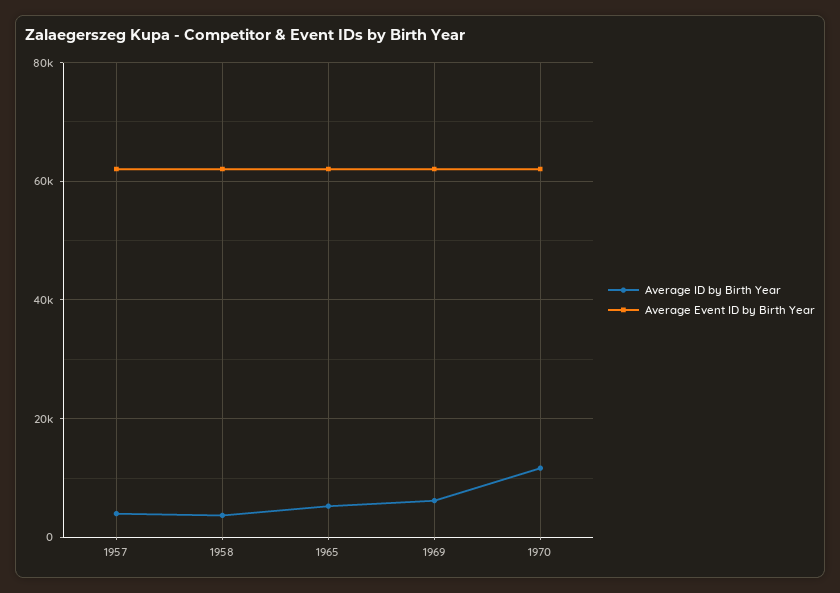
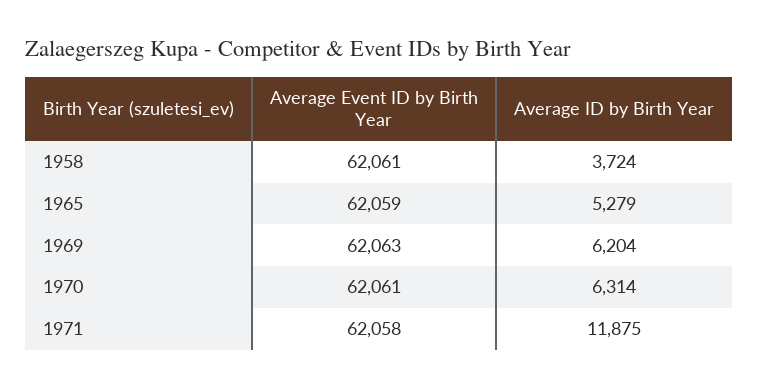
Average ID by Birth Year, 1957: 4000 -> none
Average Event ID by Birth Year, 1957: 62000 -> none
Average ID by Birth Year, 1970: 12000 -> 6314
Average Event ID by Birth Year, 1971: none -> 62058
Average ID by Birth Year, 1971: none -> 11875

